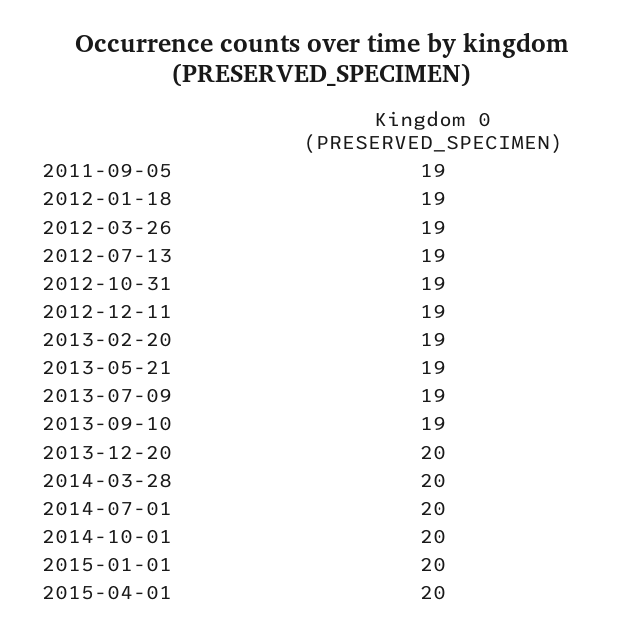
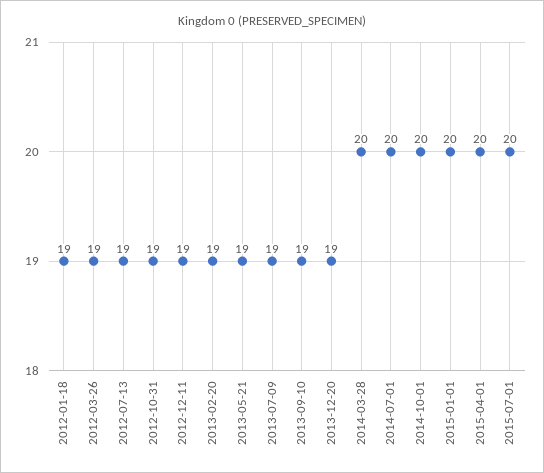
2011-09-05: 19 -> none
2013-12-20: 20 -> 19
2015-07-01: none -> 20

